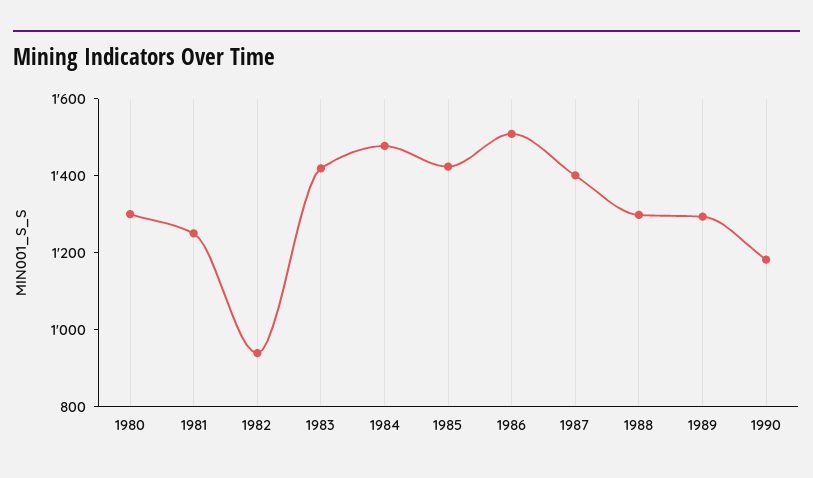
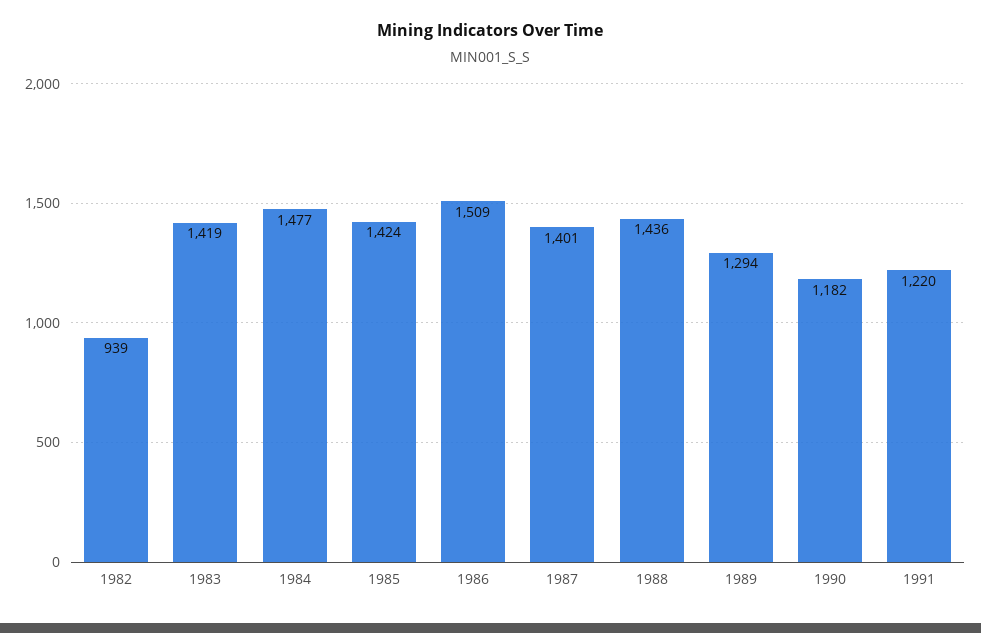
1980: 1300 -> none
1981: 1250 -> none
1988: 1300 -> 1436
1991: none -> 1220

